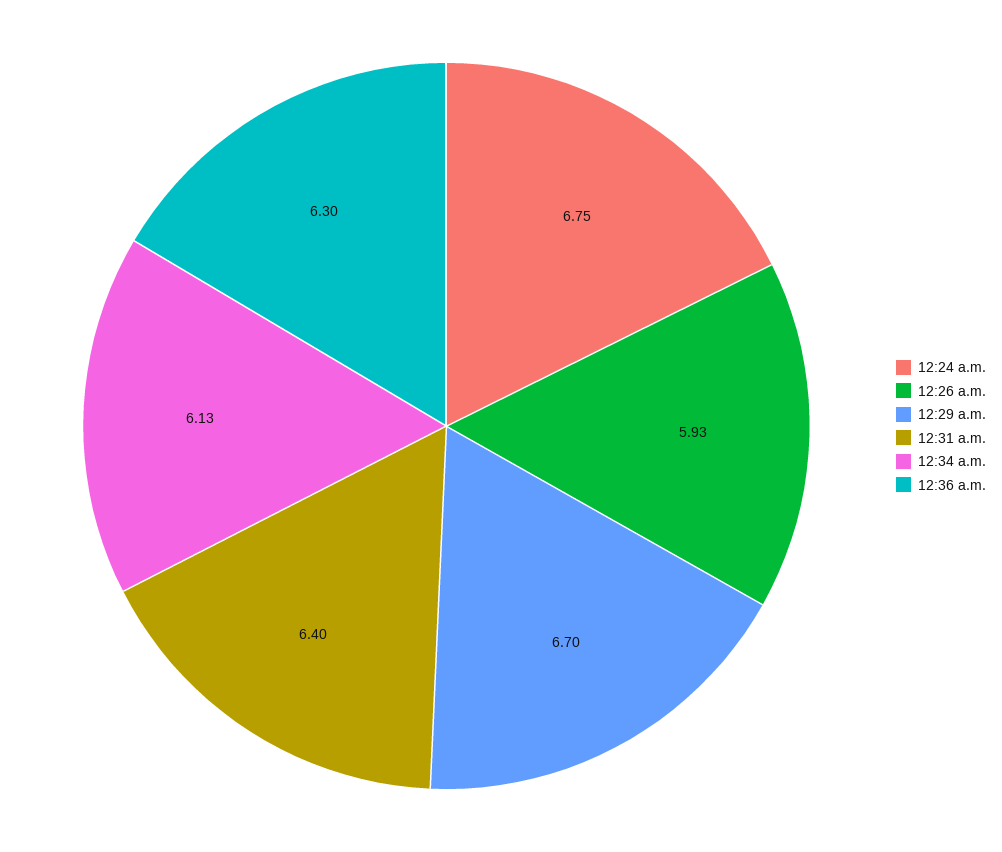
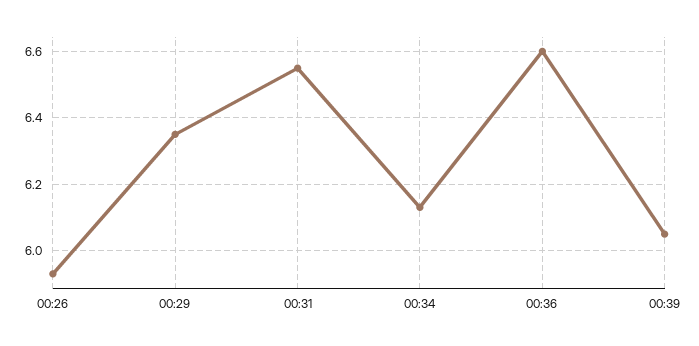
12:24 a.m.: 6.75 -> none
12:29 a.m.: 6.7 -> 6.35
12:31 a.m.: 6.4 -> 6.55
12:36 a.m.: 6.3 -> 6.6
00:39: none -> 6.05

